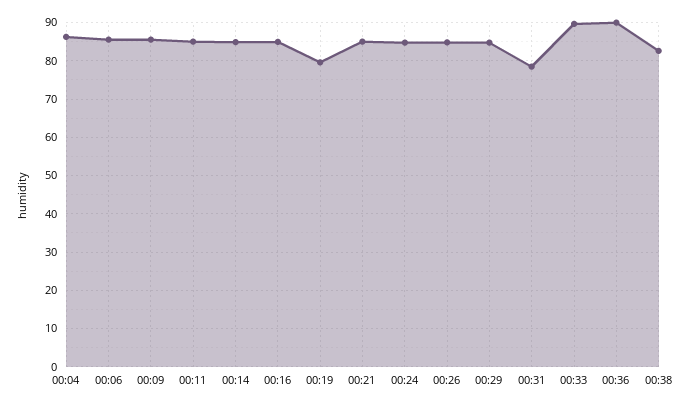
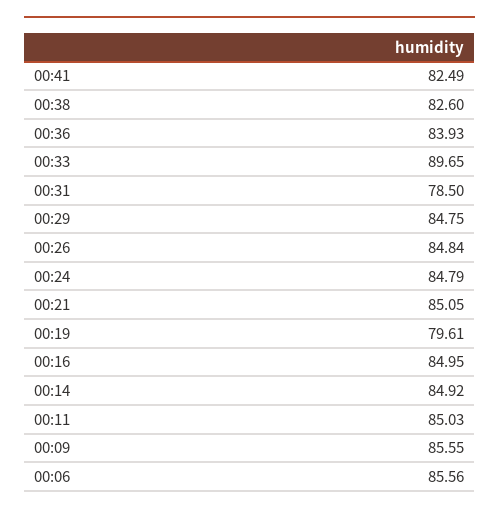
00:04: 86 -> none
00:36: 90 -> 83.93
00:41: none -> 82.49

